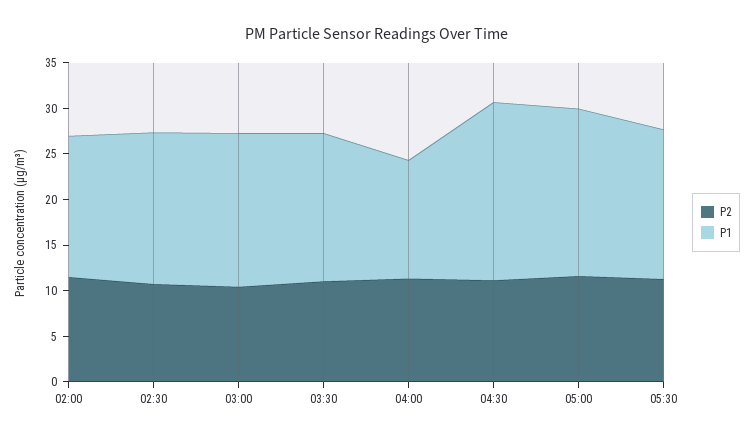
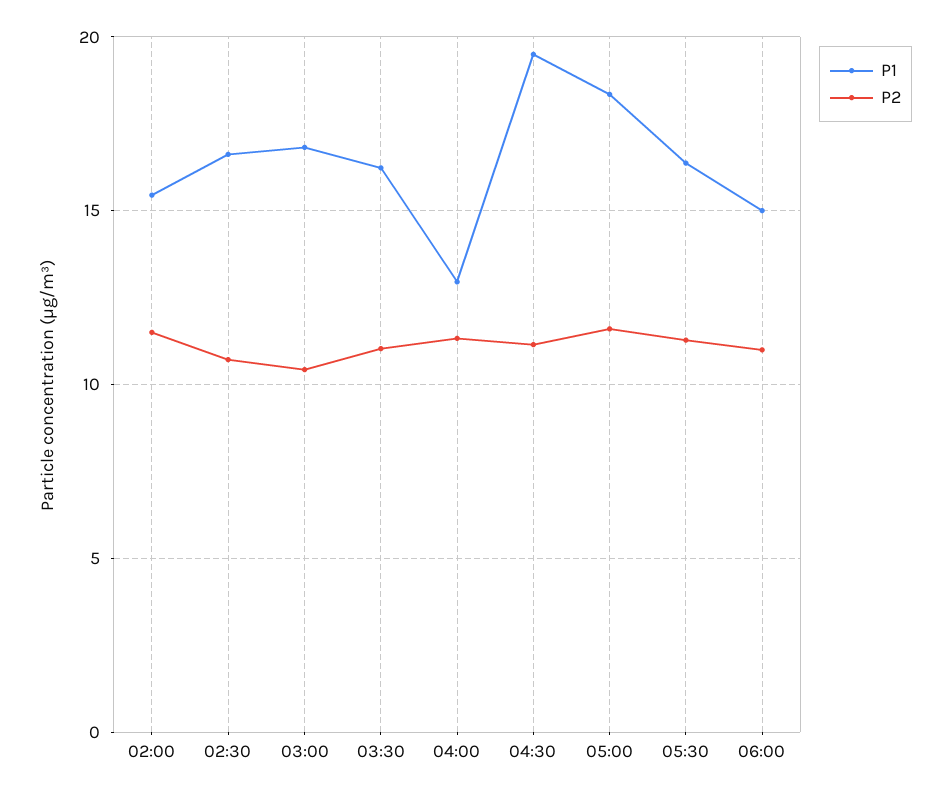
P1, 06:00: none -> 15
P2, 06:00: none -> 11

